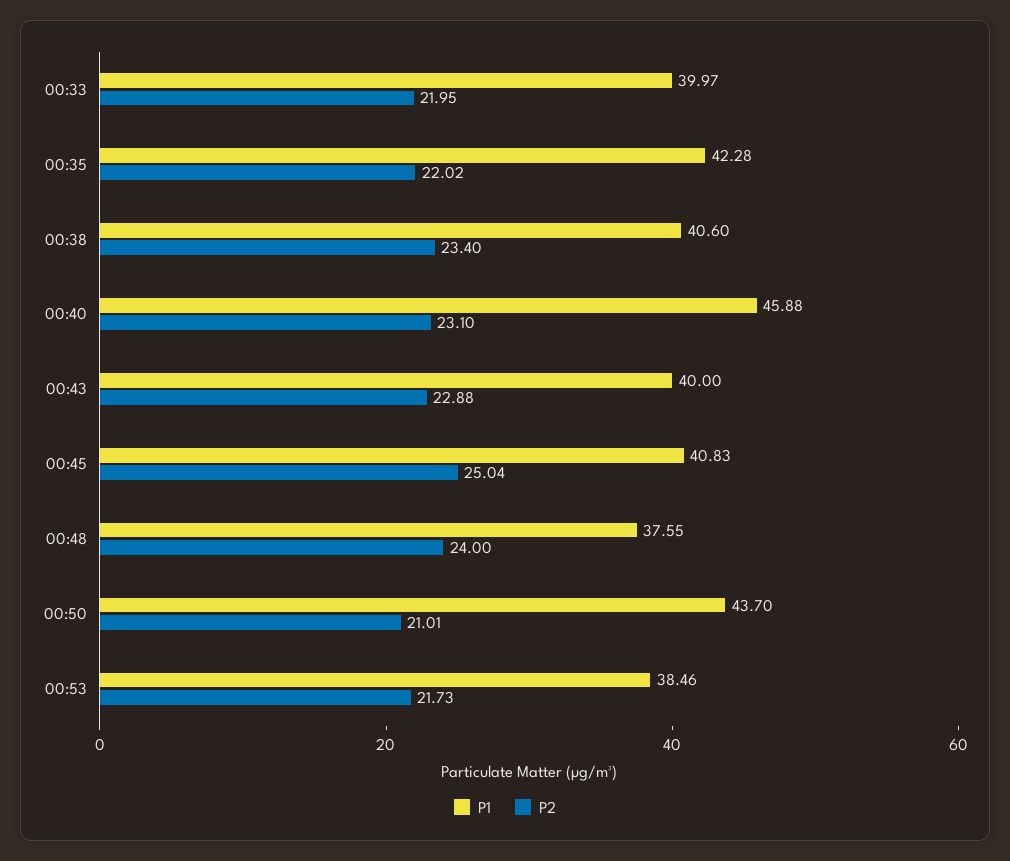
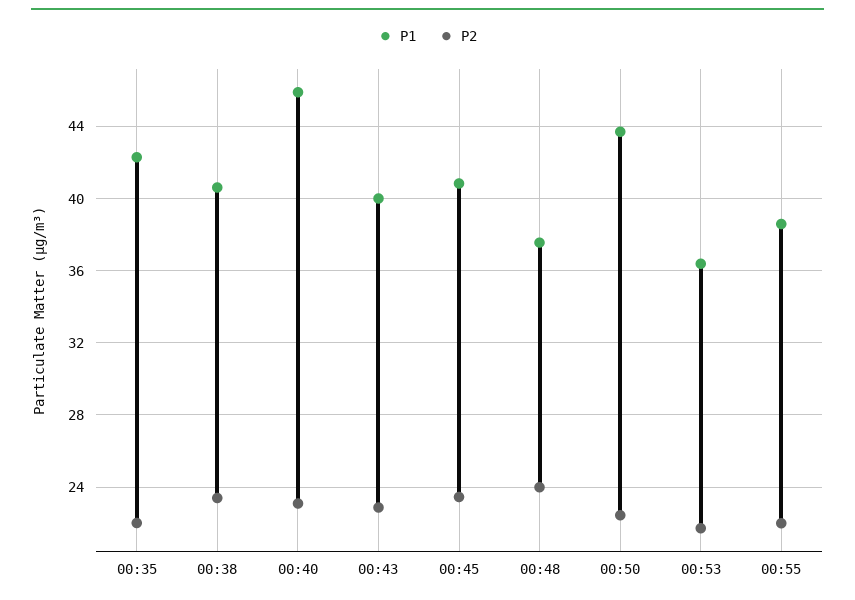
P1, 00:33: 39.97 -> none
P2, 00:33: 21.95 -> none
P2, 00:45: 25.04 -> 23.5
P2, 00:50: 21.01 -> 22.5
P1, 00:53: 38.46 -> 36.5
P1, 00:55: none -> 38.5
P2, 00:55: none -> 22

